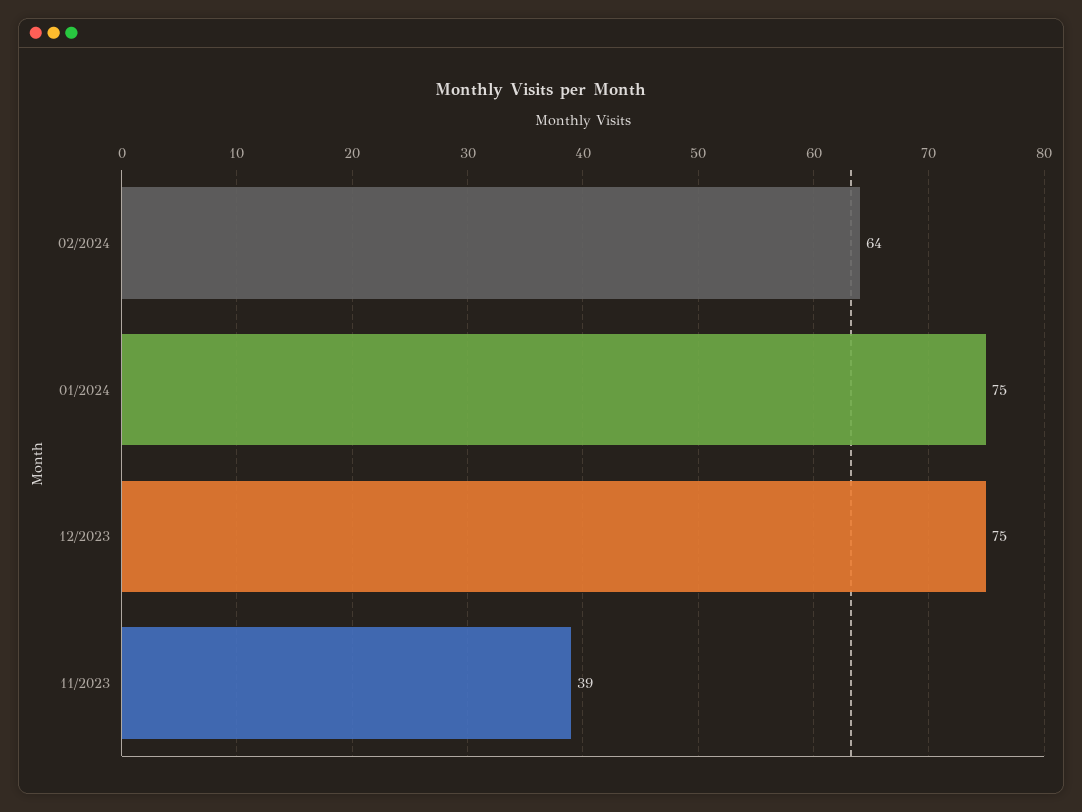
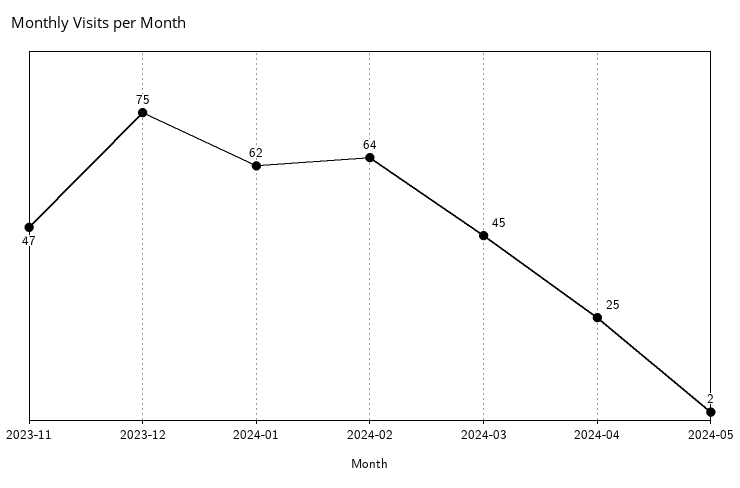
01/2024: 75 -> 62
11/2023: 39 -> 47
2024-03: none -> 45
2024-04: none -> 25
2024-05: none -> 2

